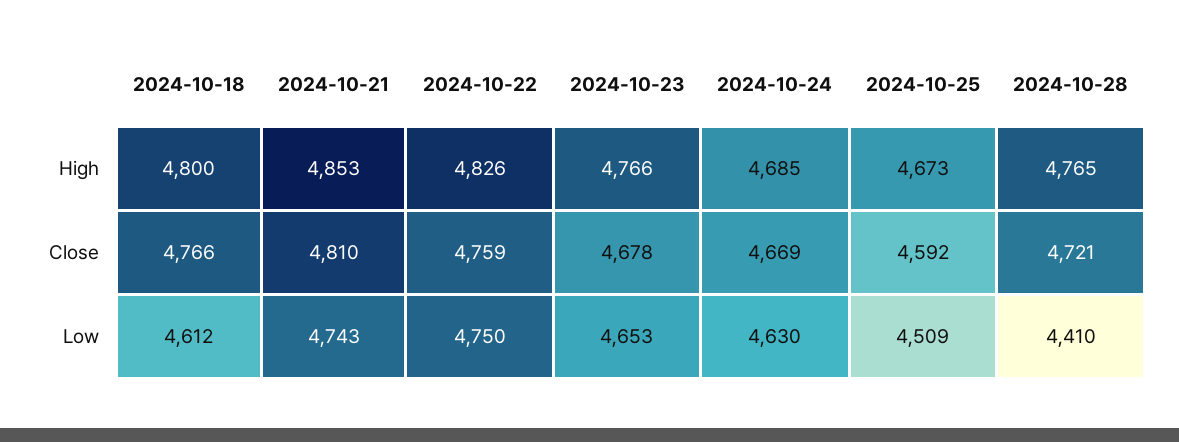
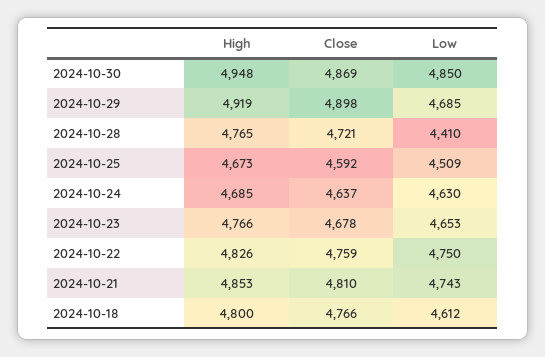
2024-10-24, Close: 4669 -> 4637
2024-10-30, High: none -> 4948
2024-10-30, Close: none -> 4869
2024-10-30, Low: none -> 4850
2024-10-29, High: none -> 4919
2024-10-29, Close: none -> 4898
2024-10-29, Low: none -> 4685

